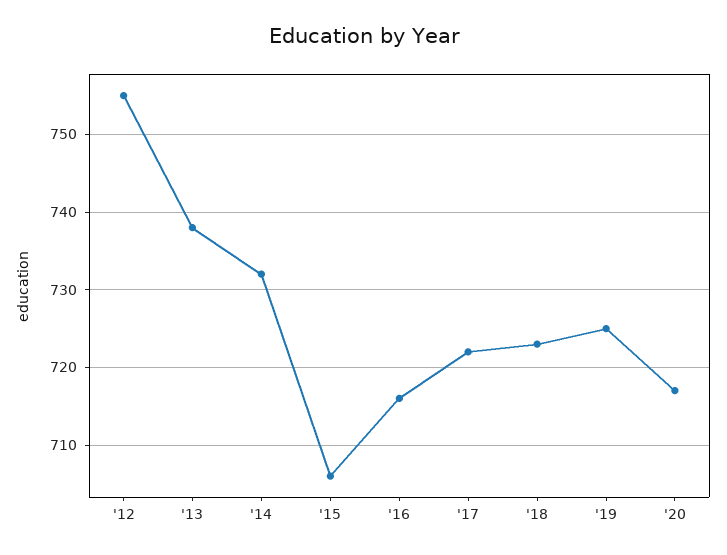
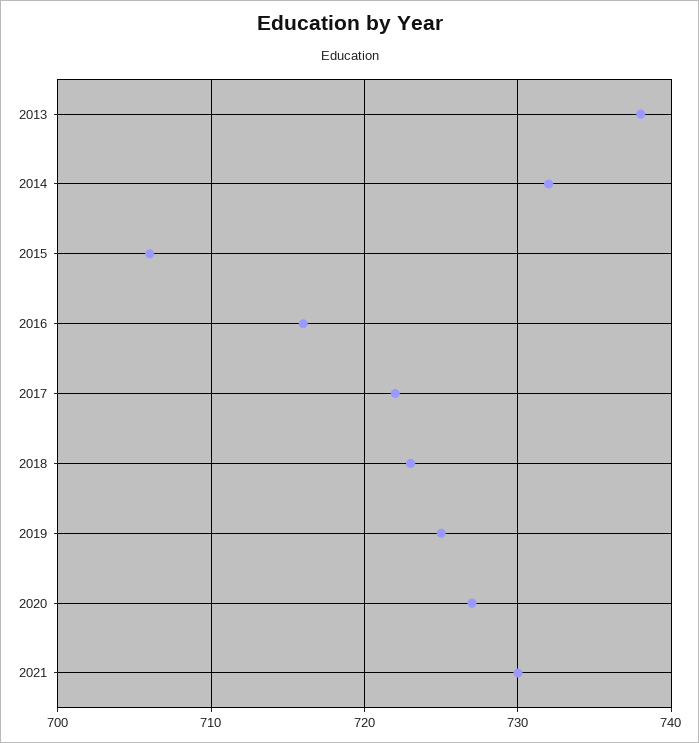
'12: 755 -> none
'20: 717 -> 727
2021: none -> 730

